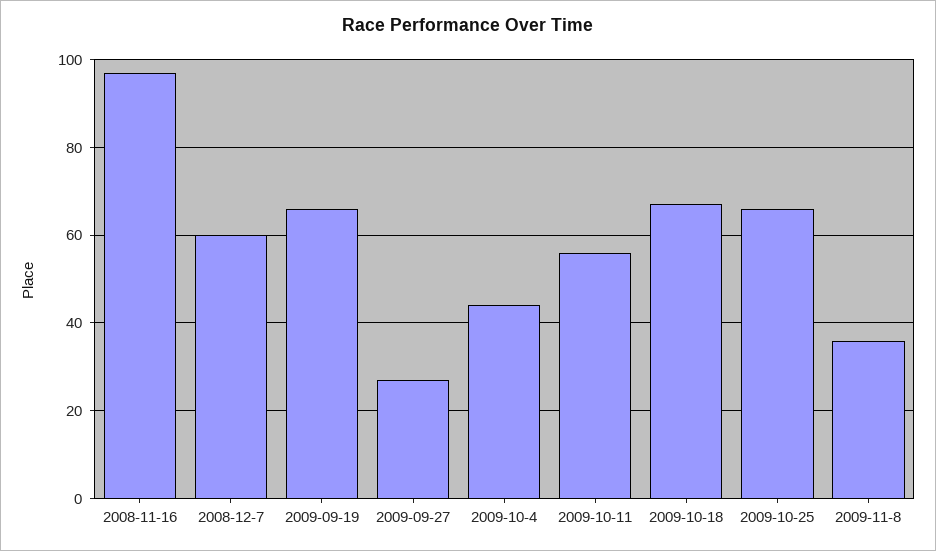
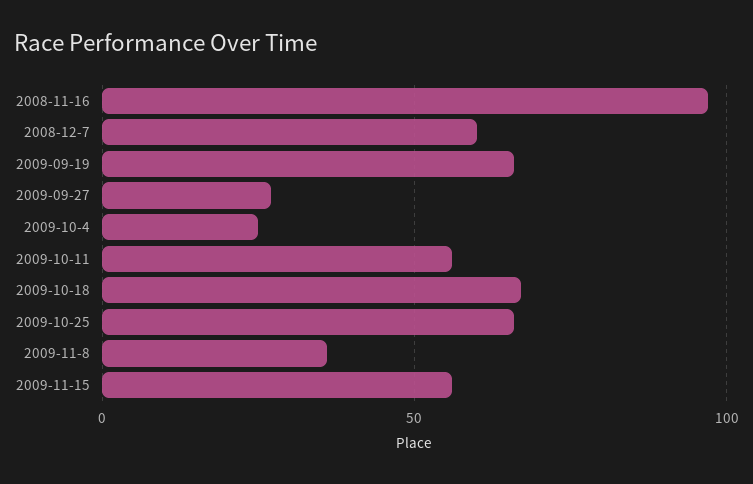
2009-10-4: 45 -> 25
2009-11-15: none -> 55

